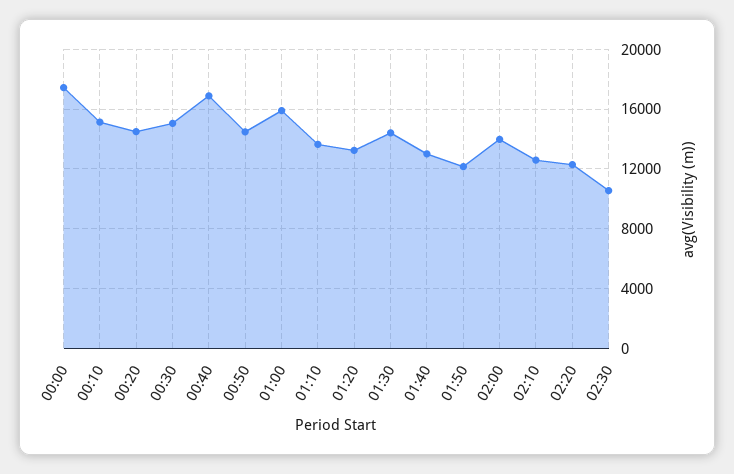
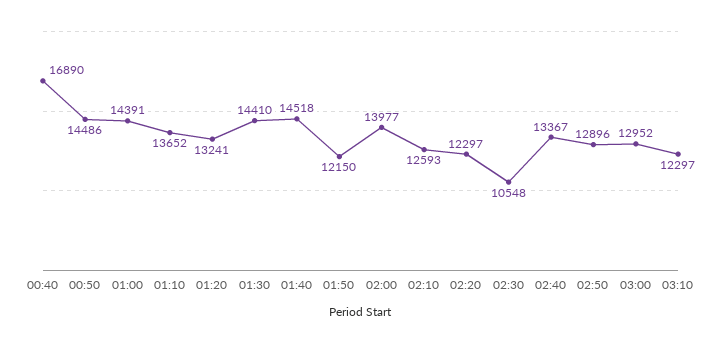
00:00: 17500 -> none
00:10: 15000 -> none
00:20: 14500 -> none
00:30: 15000 -> none
01:00: 16000 -> 14391
01:40: 13000 -> 14518
02:40: none -> 13367
02:50: none -> 12896
03:00: none -> 12952
03:10: none -> 12297

